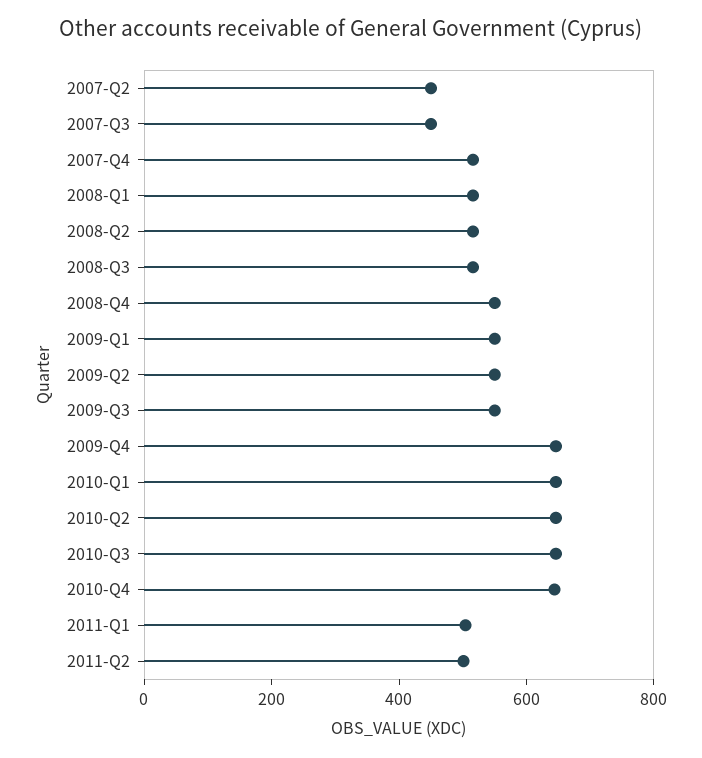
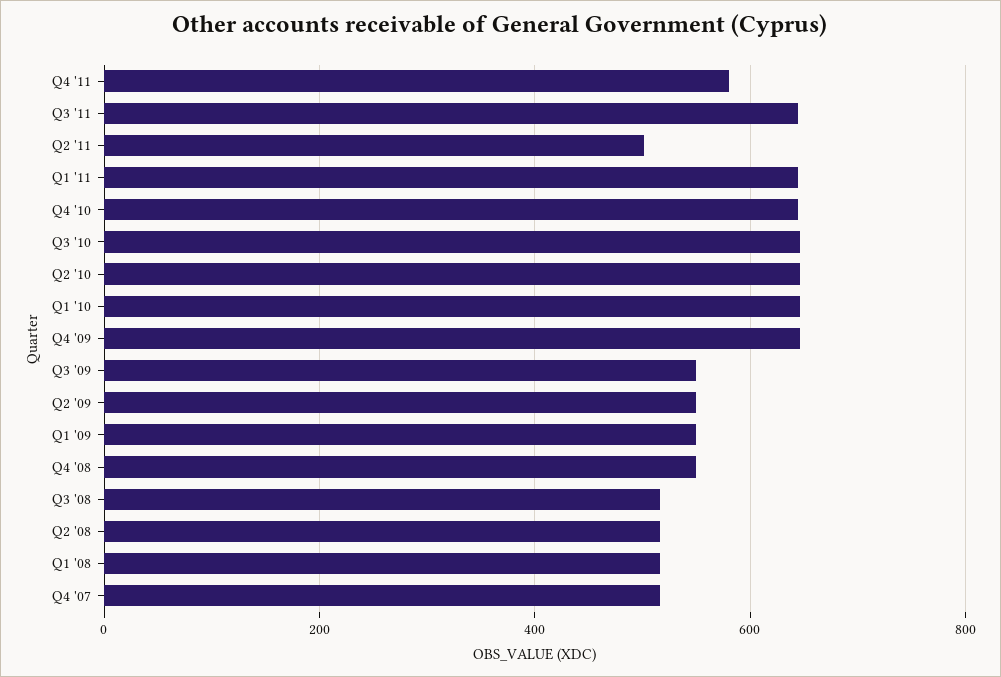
2007-Q2: 450 -> none
2007-Q3: 450 -> none
2011-Q1: 500 -> 640
Q4 '11: none -> 580
Q3 '11: none -> 640

